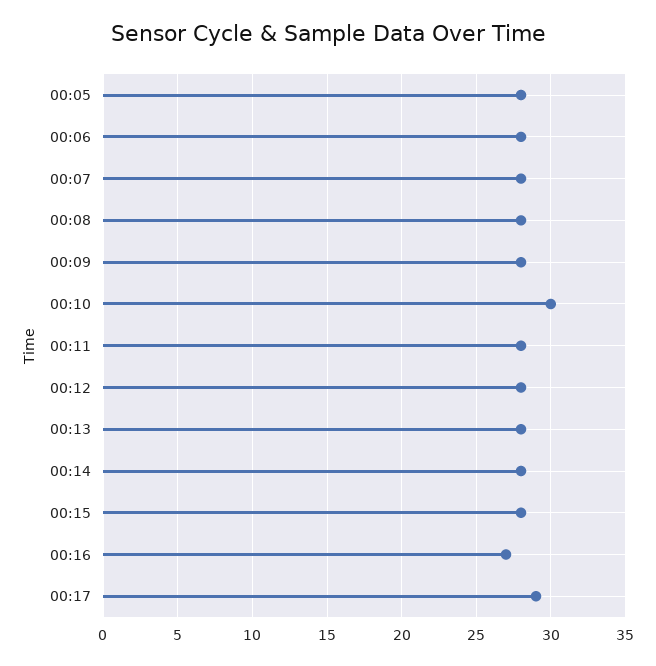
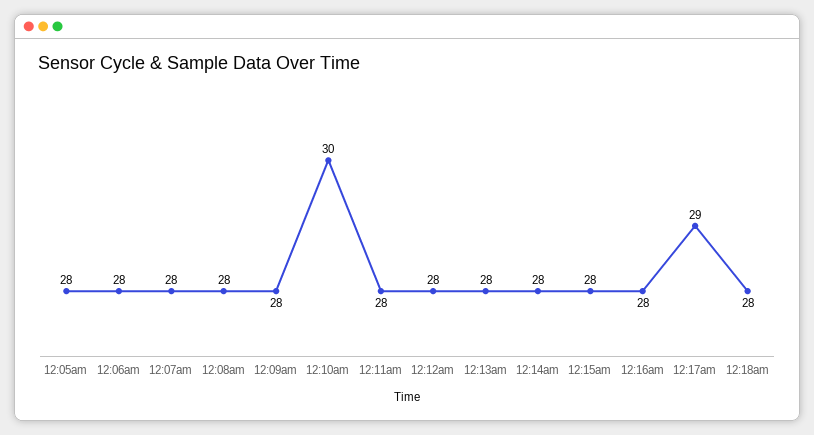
00:16: 27 -> 28
12:18am: none -> 28

